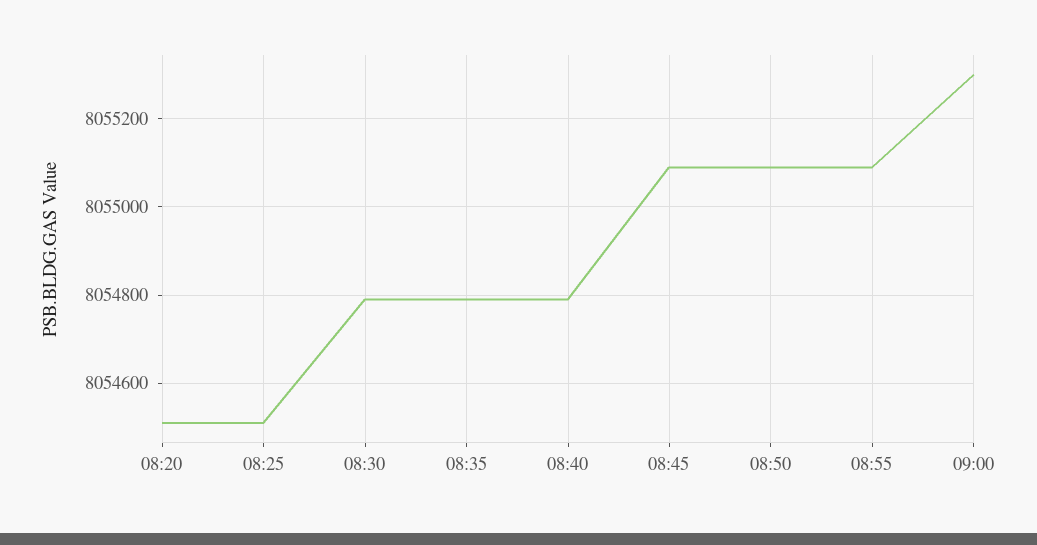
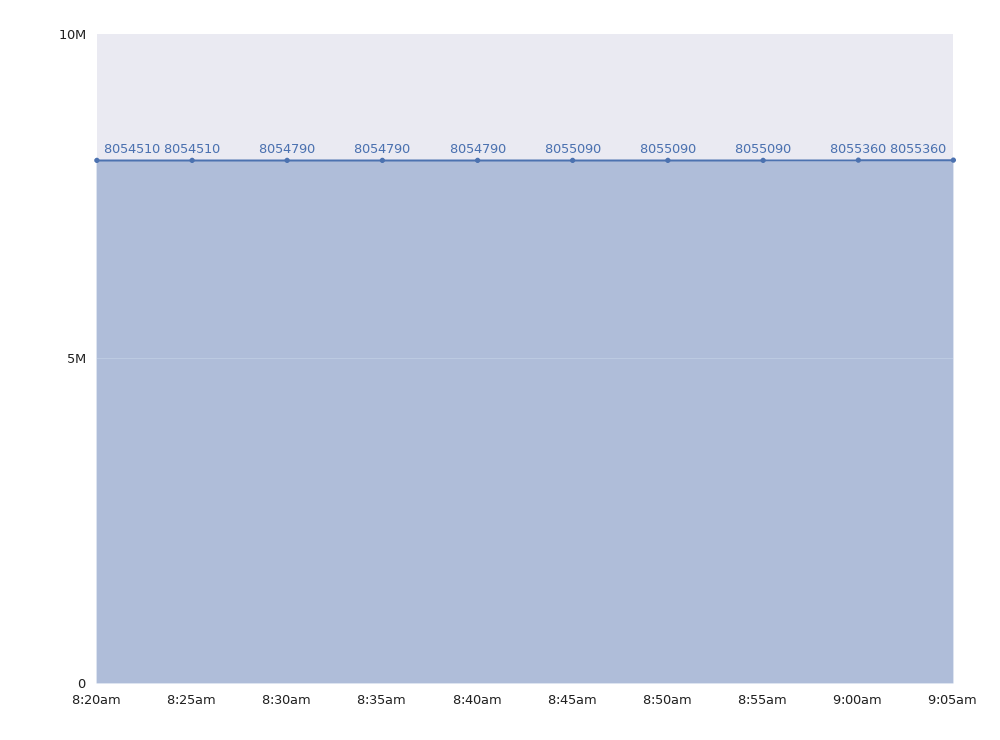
09:00: 8055300 -> 8055360
9:05am: none -> 8055360

